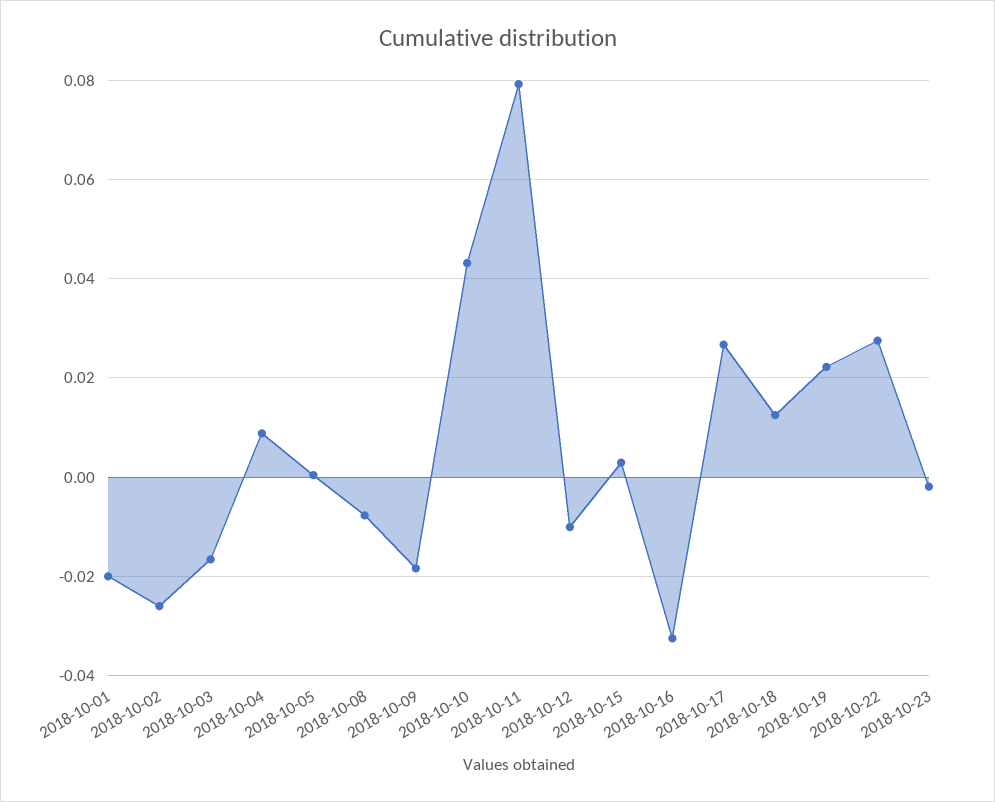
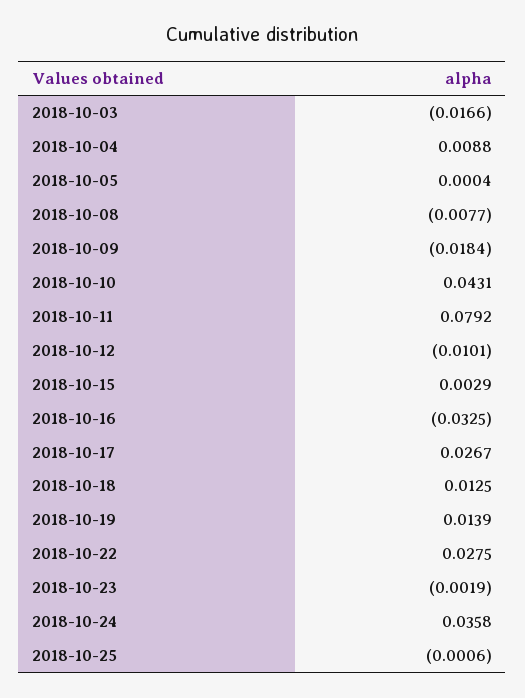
2018-10-01: -0.02 -> none
2018-10-02: -0.026 -> none
2018-10-19: 0.022 -> 0.0139
2018-10-24: none -> 0.0358
2018-10-25: none -> -0.0006

